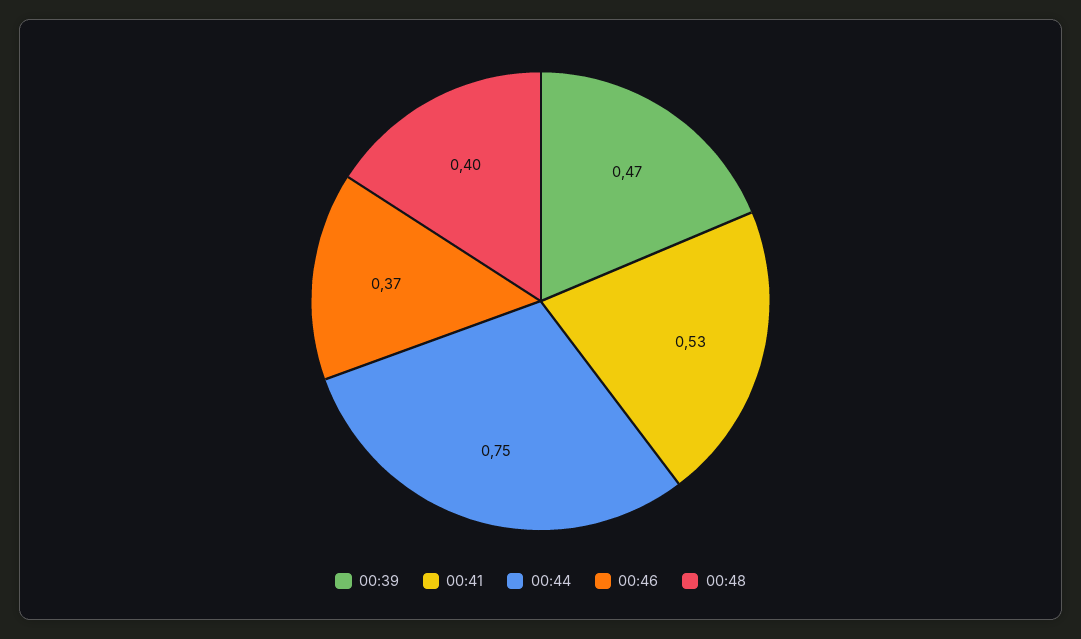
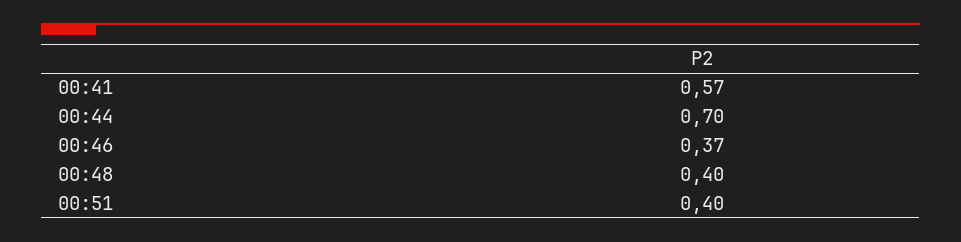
00:39: 0.47 -> none
00:41: 0.53 -> 0.57
00:44: 0.75 -> 0.7
00:51: none -> 0.4

